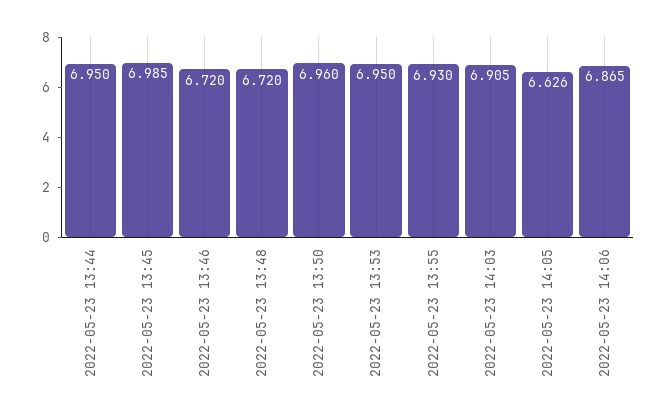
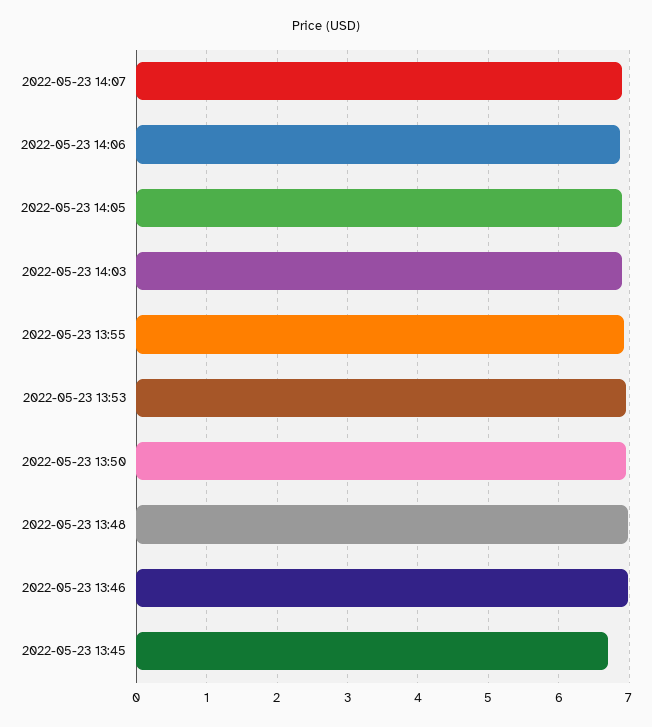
2022-05-23 13:44: 6.95 -> none
2022-05-23 13:45: 6.985 -> 6.7
2022-05-23 13:46: 6.72 -> 7
2022-05-23 13:48: 6.72 -> 7
2022-05-23 14:05: 6.626 -> 6.9
2022-05-23 14:07: none -> 6.9

